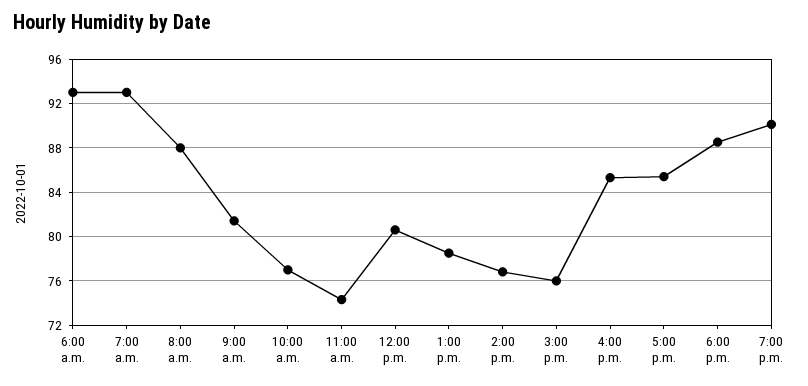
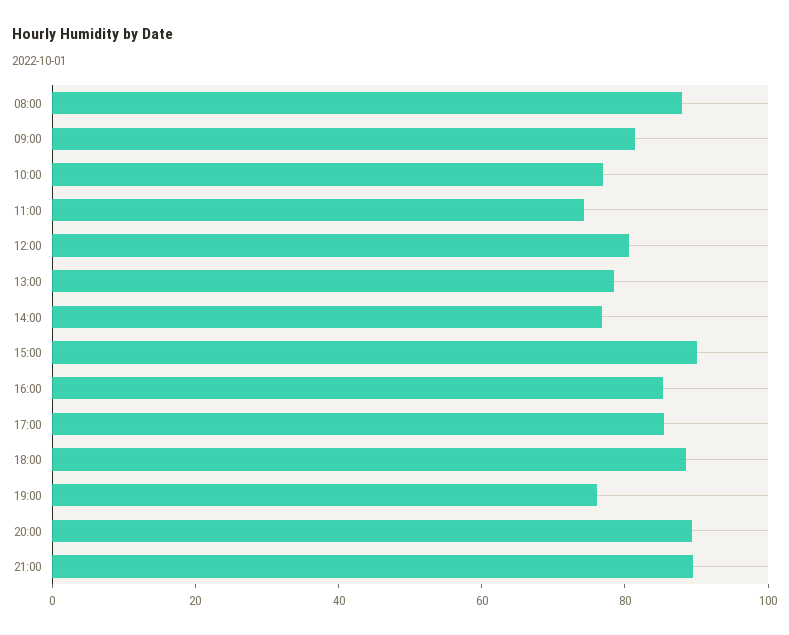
6:00 a.m.: 93 -> none
7:00 a.m.: 93 -> none
3:00 p.m.: 76 -> 90
7:00 p.m.: 90 -> 75
20:00: none -> 90
21:00: none -> 90

